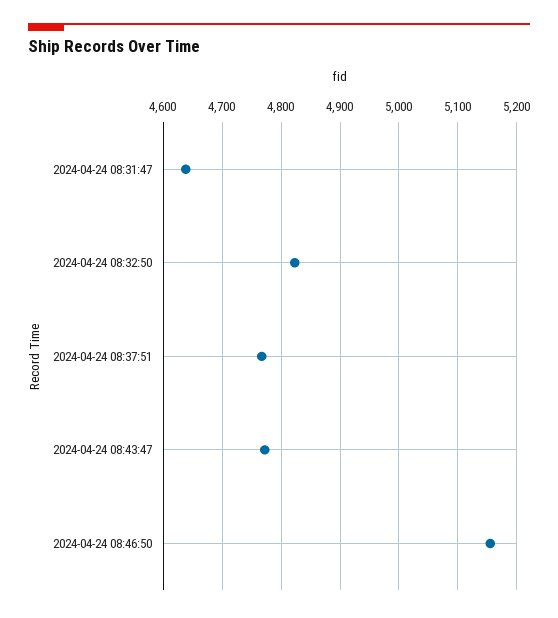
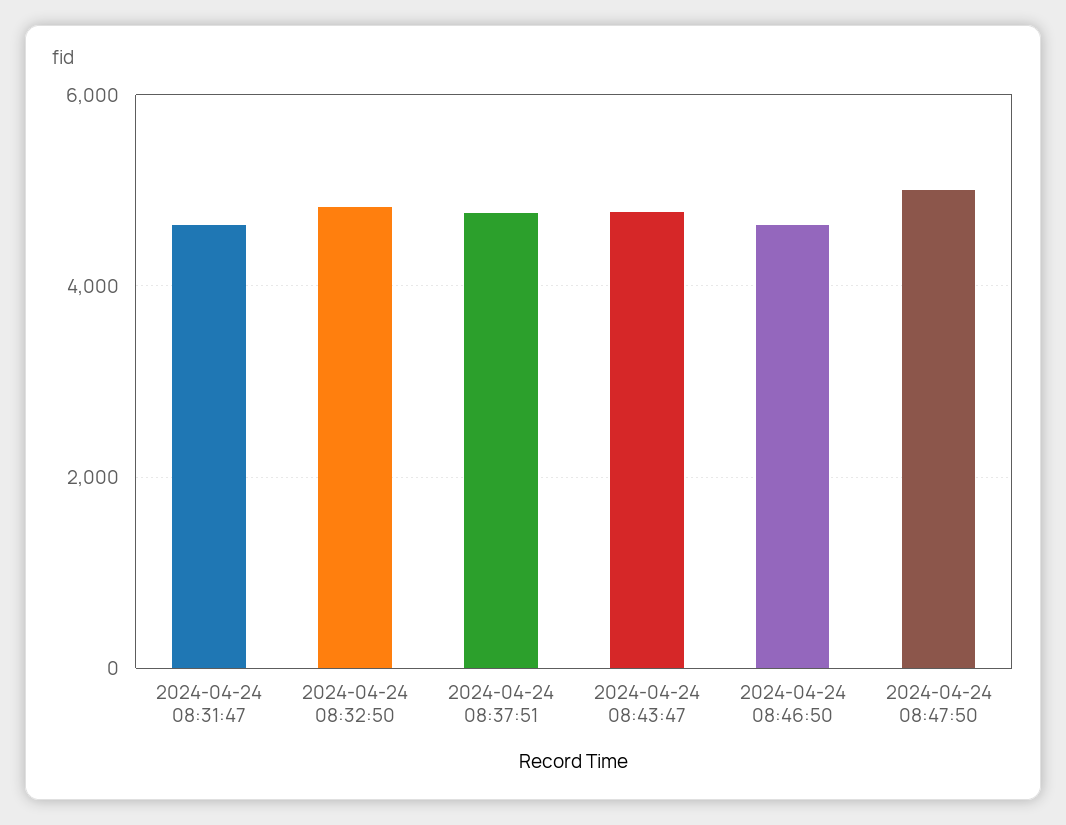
2024-04-24 08:46:50: 5160 -> 4600
2024-04-24 08:47:50: none -> 5000

